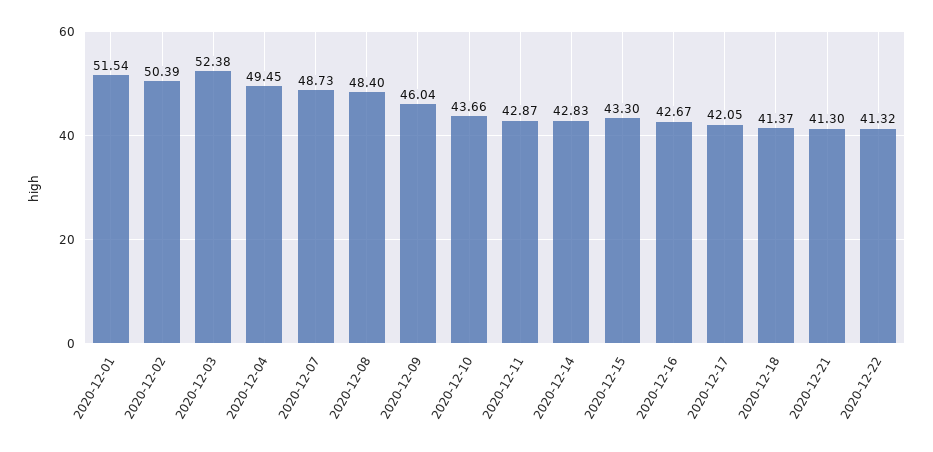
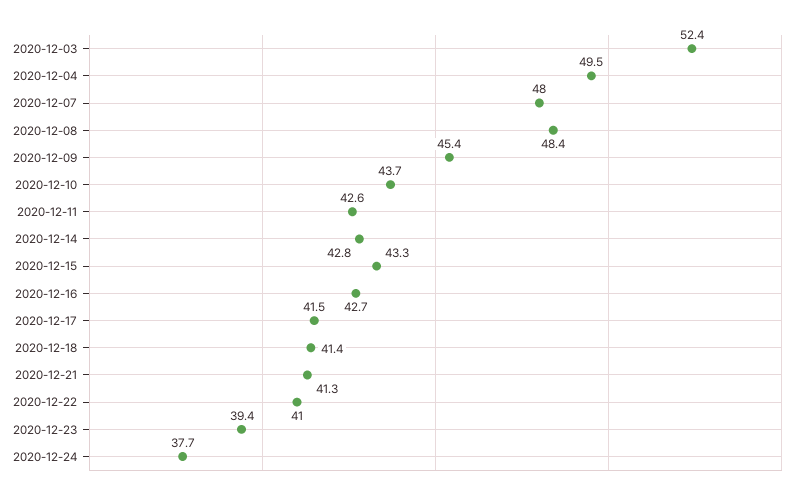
2020-12-01: 51.54 -> none
2020-12-02: 50.39 -> none
2020-12-07: 48.73 -> 48
2020-12-09: 46.04 -> 45.4
2020-12-11: 42.87 -> 42.6
2020-12-17: 42.05 -> 41.5
2020-12-22: 41.32 -> 41
2020-12-23: none -> 39.4
2020-12-24: none -> 37.7

